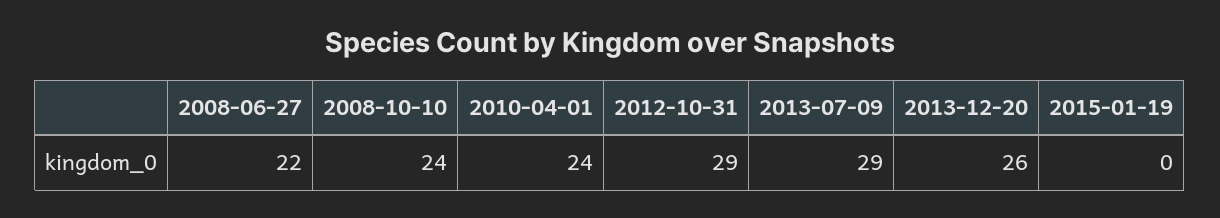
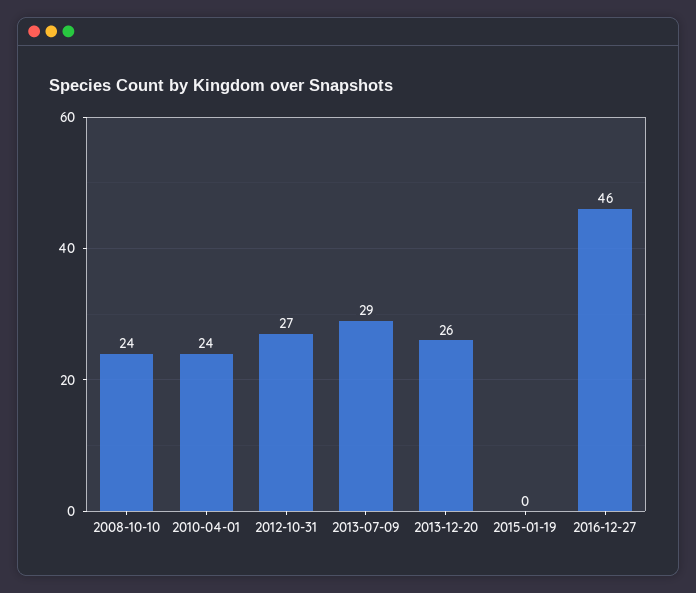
2008-06-27: 22 -> none
2012-10-31: 29 -> 27
2016-12-27: none -> 46

